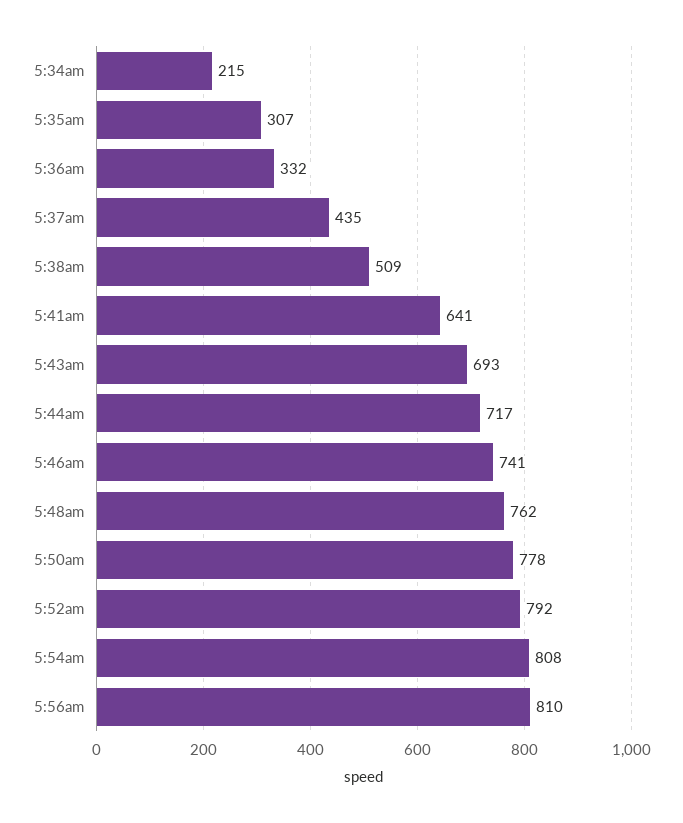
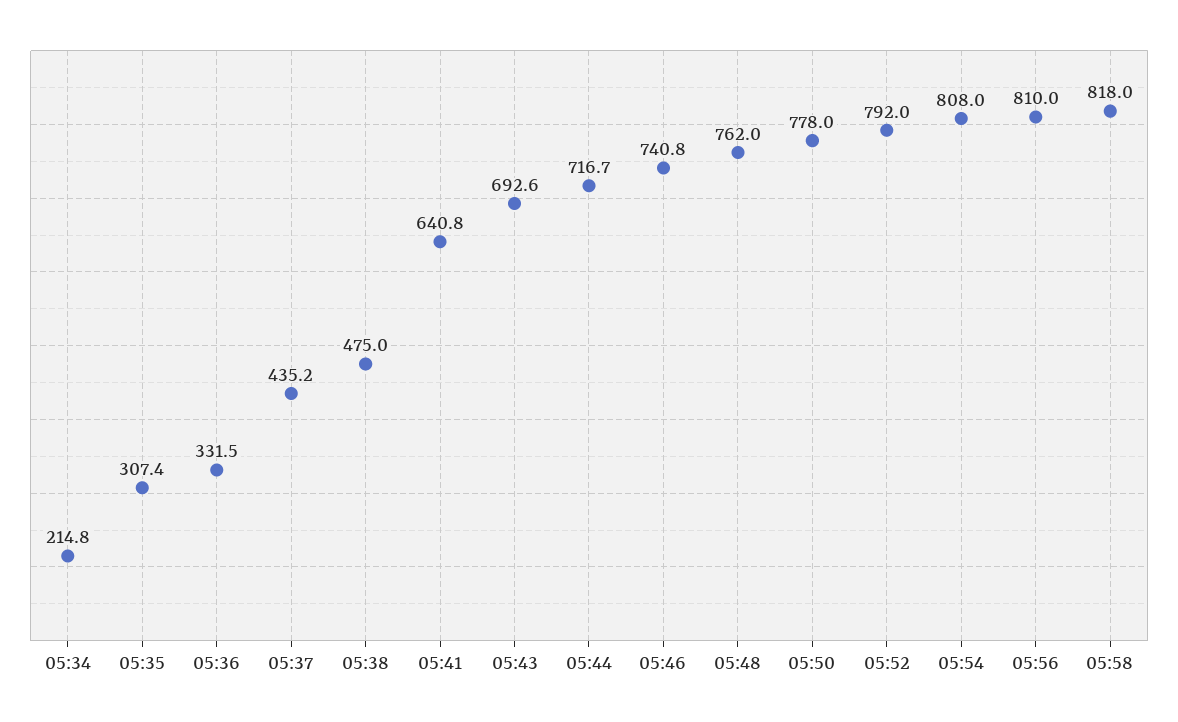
5:38am: 509 -> 475
05:58: none -> 818

